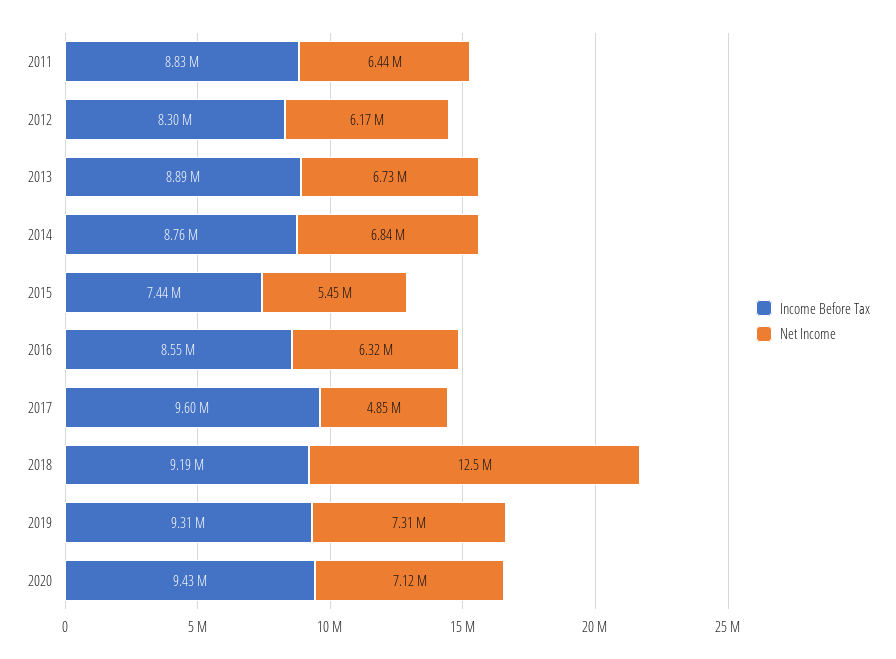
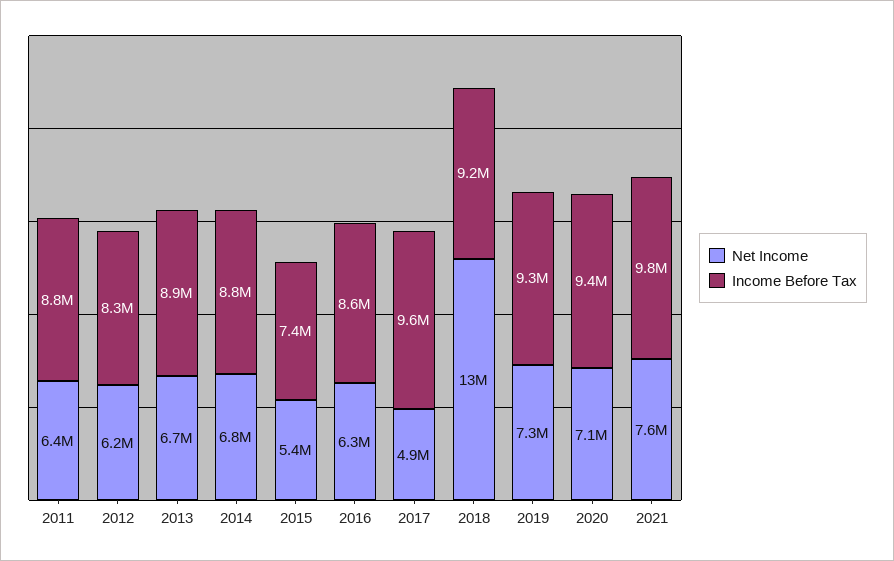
Net Income, 2021: none -> 7600000
Income Before Tax, 2021: none -> 9800000

